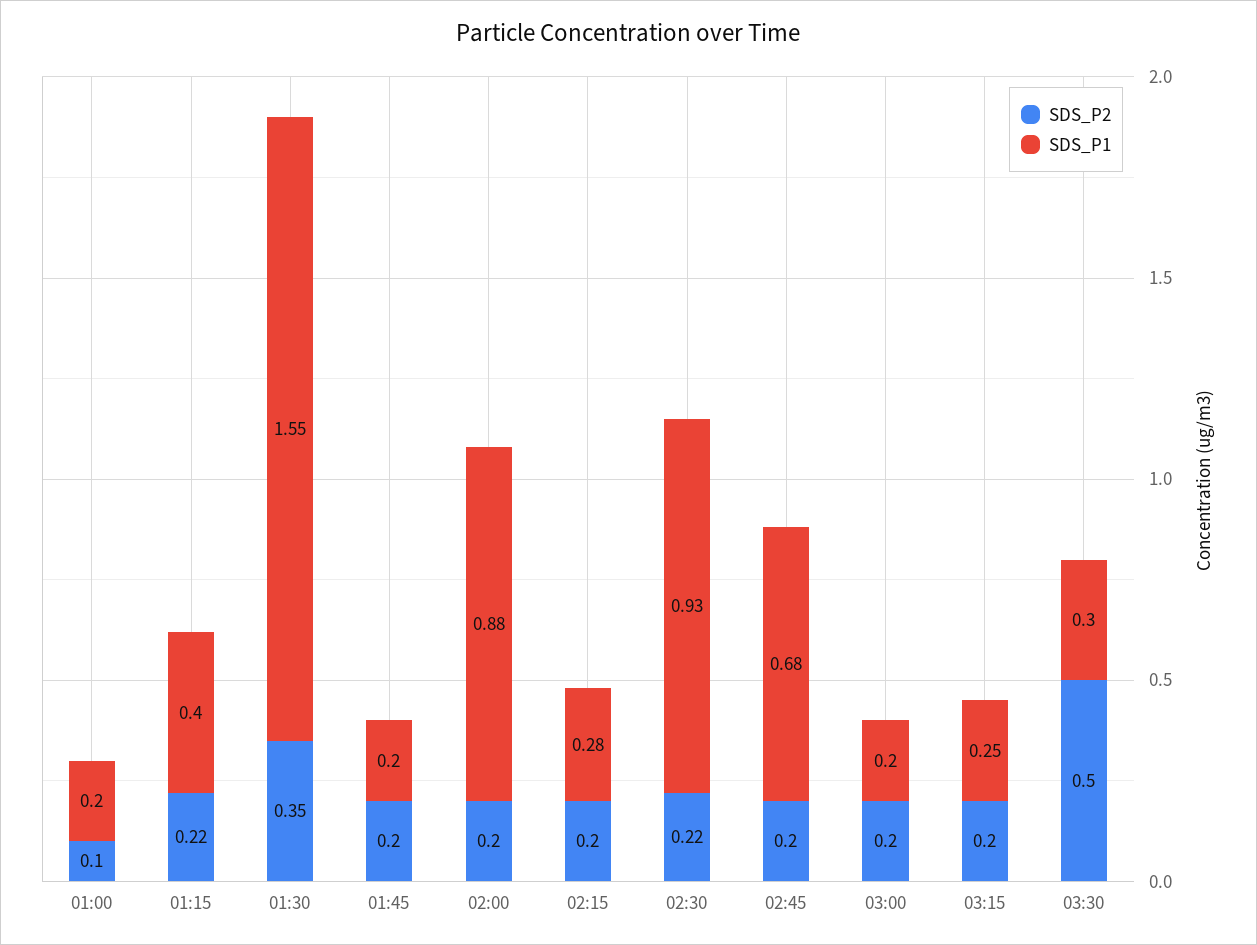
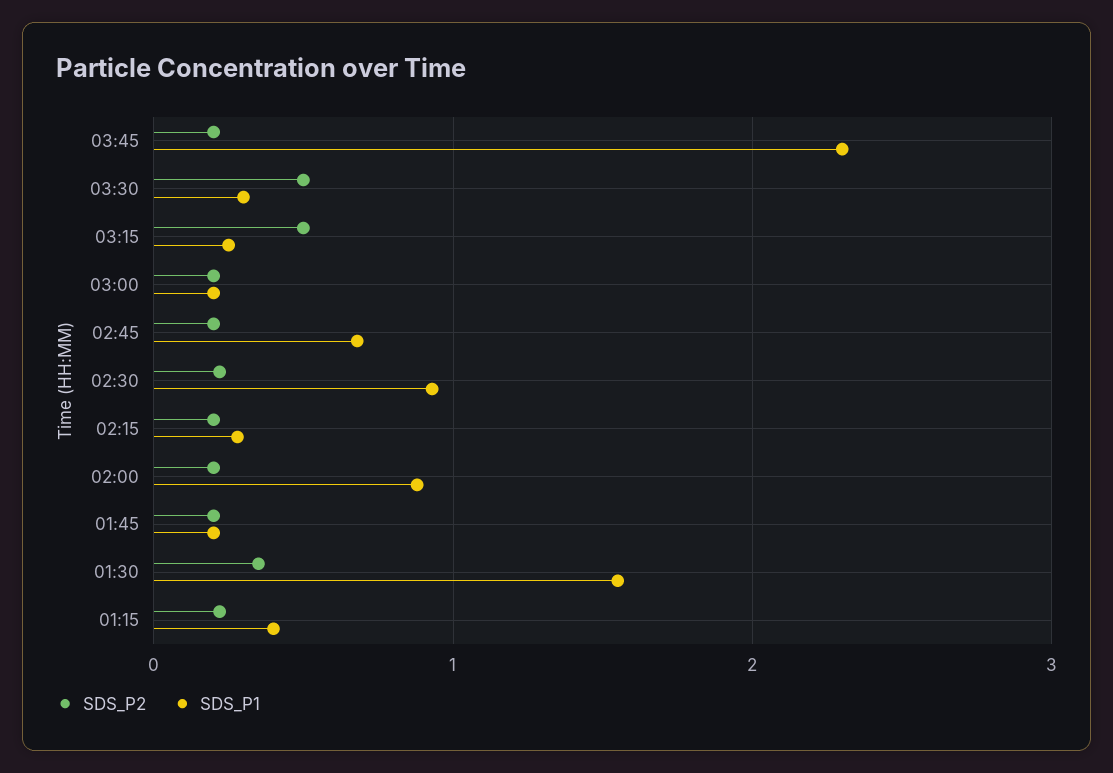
SDS_P2, 01:00: 0.1 -> none
SDS_P1, 01:00: 0.2 -> none
SDS_P2, 03:15: 0.2 -> 0.5
SDS_P2, 03:45: none -> 0.2
SDS_P1, 03:45: none -> 2.3

